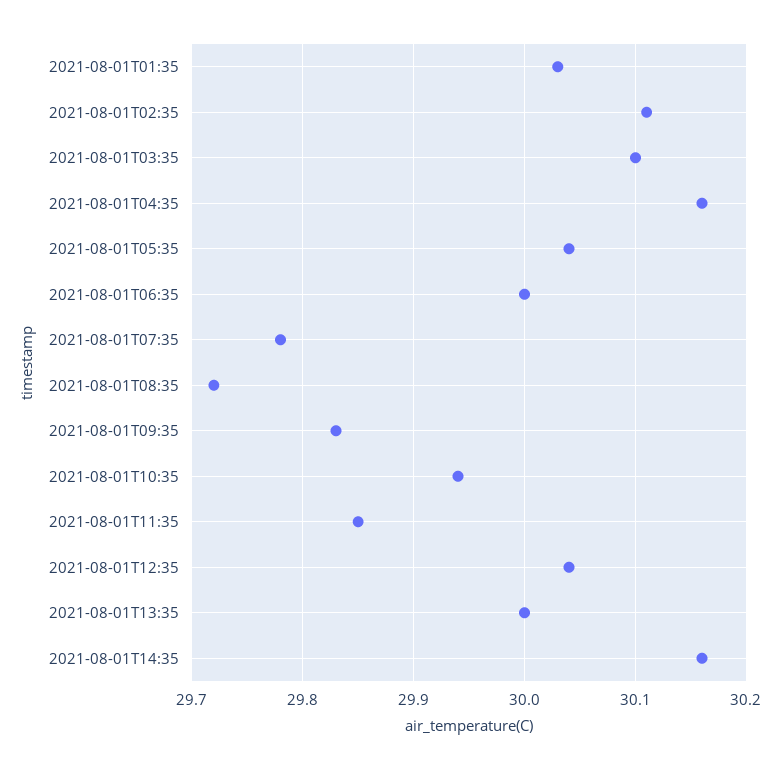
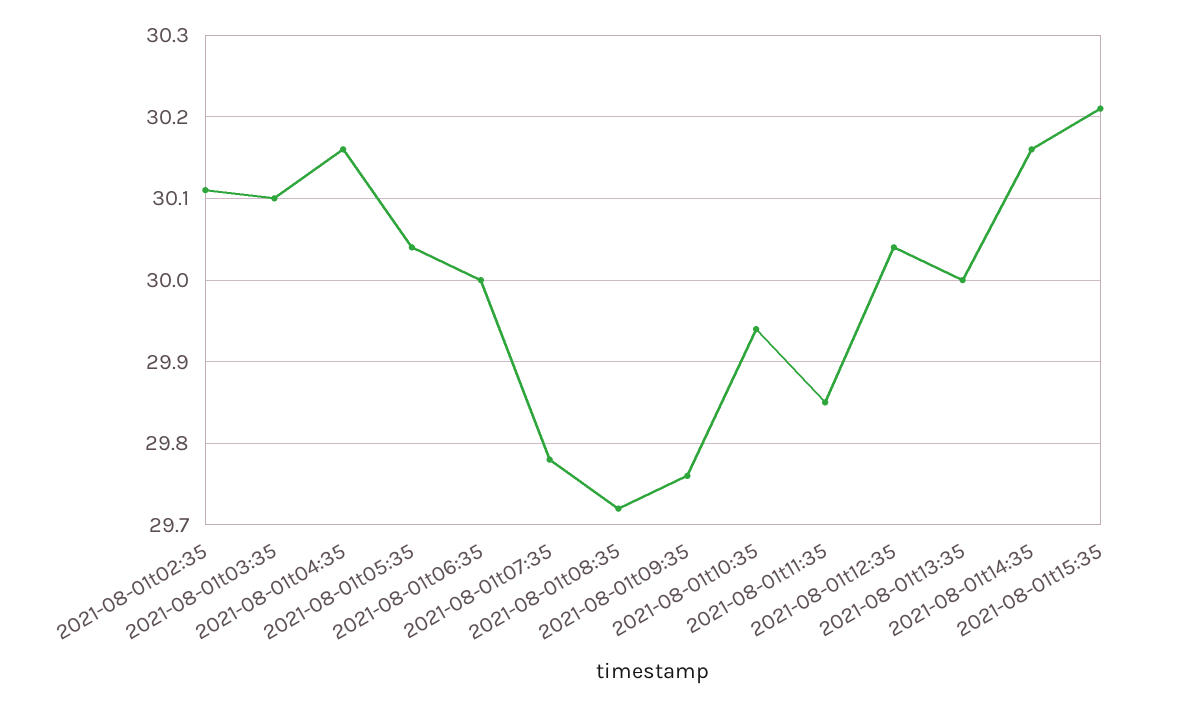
2021-08-01T01:35: 30.03 -> none
2021-08-01T09:35: 29.83 -> 29.76
2021-08-01t15:35: none -> 30.21

